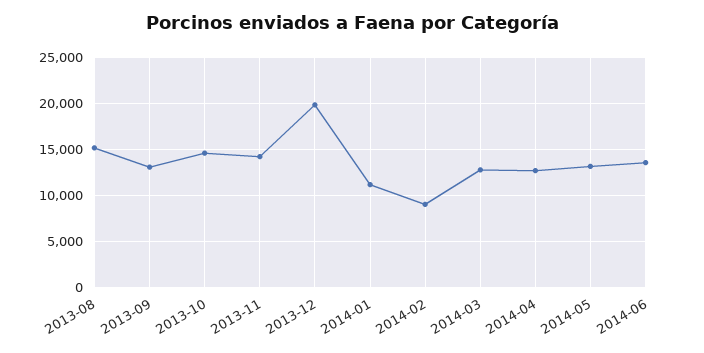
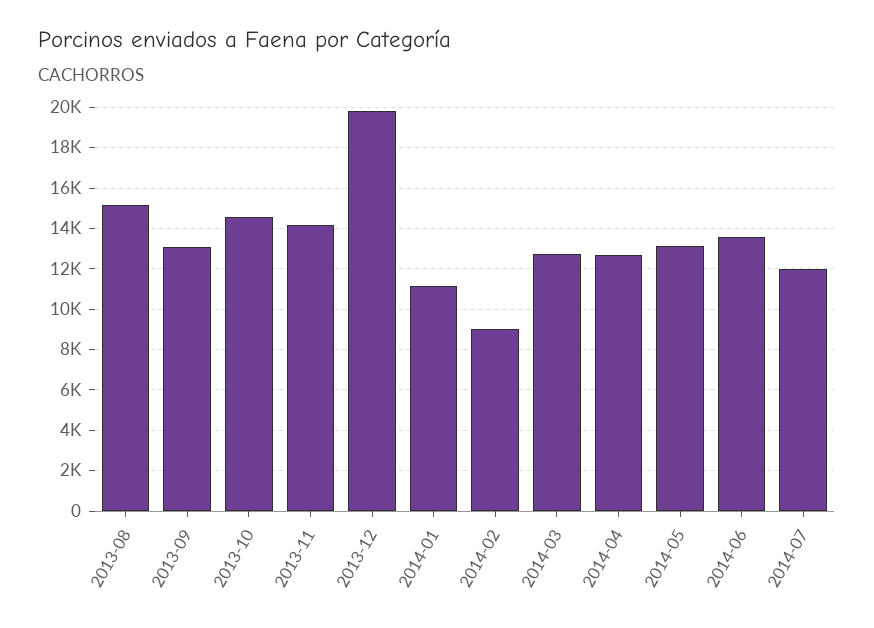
2014-07: none -> 12000

